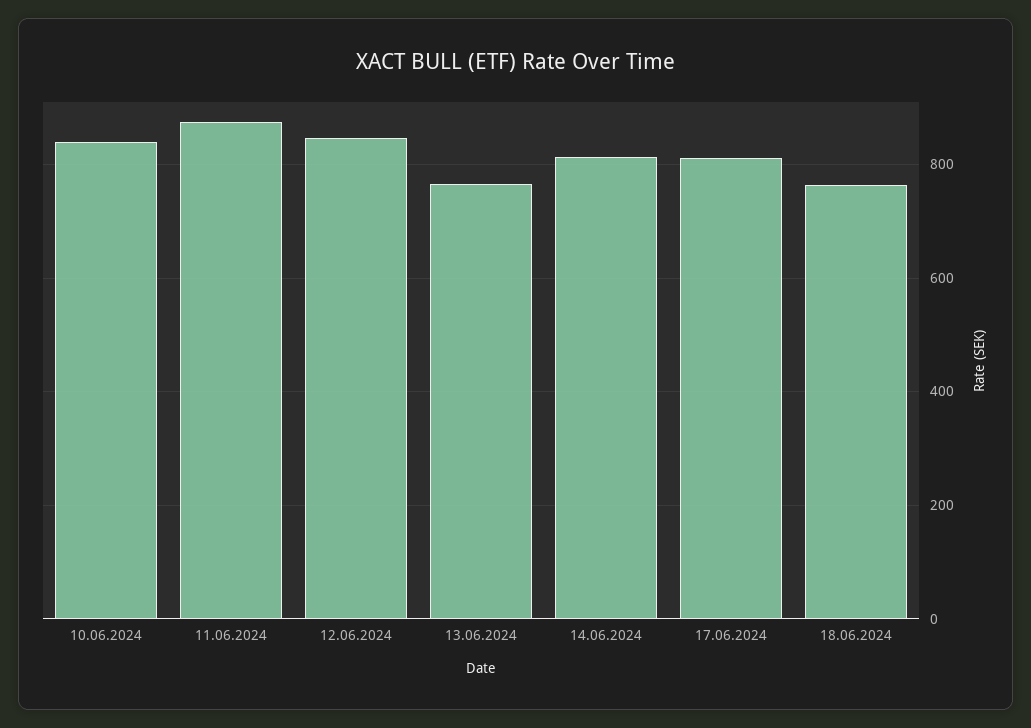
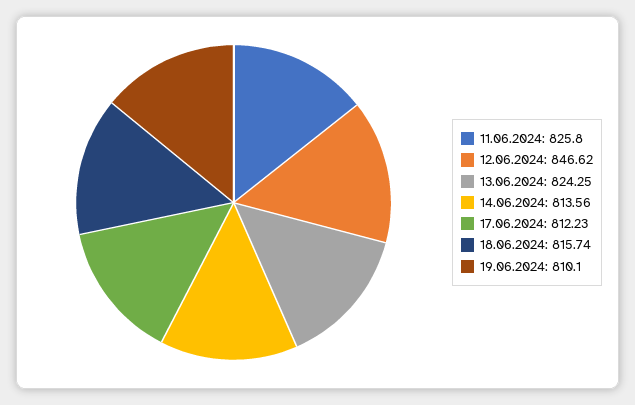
10.06.2024: 840 -> none
11.06.2024: 880 -> 825.8
13.06.2024: 760 -> 824.25
18.06.2024: 760 -> 815.74
19.06.2024: none -> 810.1

